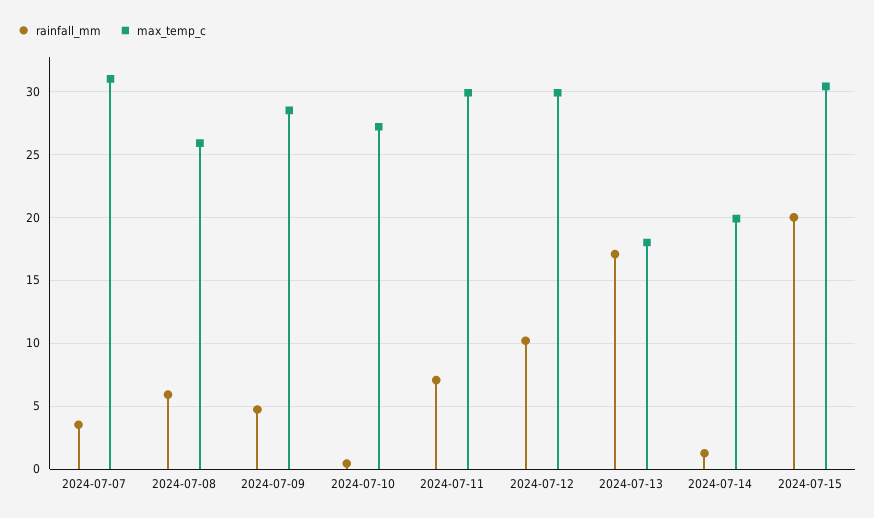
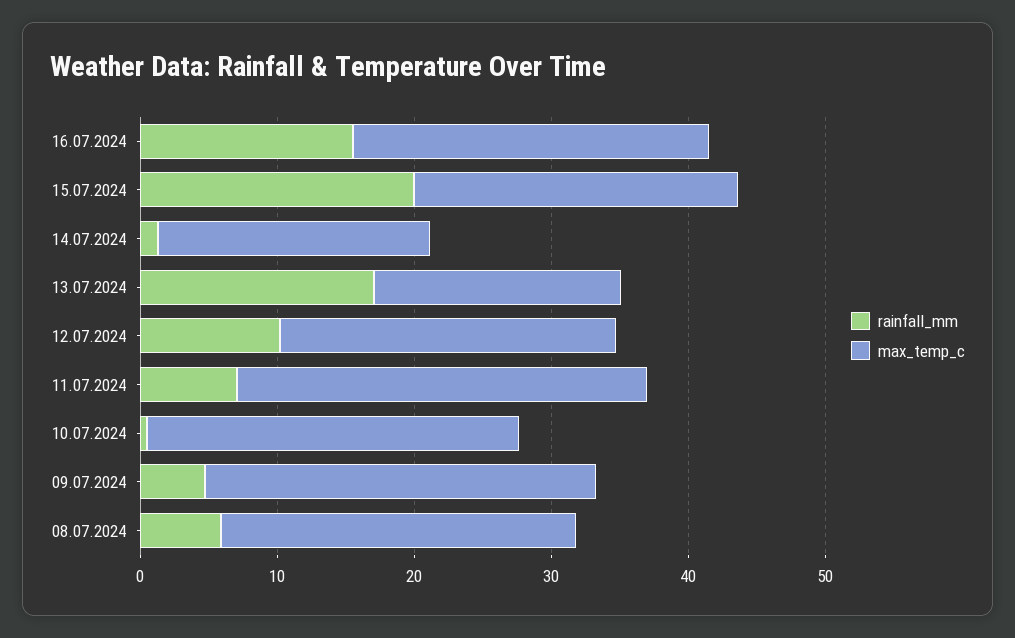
rainfall_mm, 2024-07-07: 3.5 -> none
max_temp_c, 2024-07-07: 31 -> none
max_temp_c, 2024-07-12: 30 -> 24
max_temp_c, 2024-07-15: 30.5 -> 24
rainfall_mm, 16.07.2024: none -> 16
max_temp_c, 16.07.2024: none -> 26

